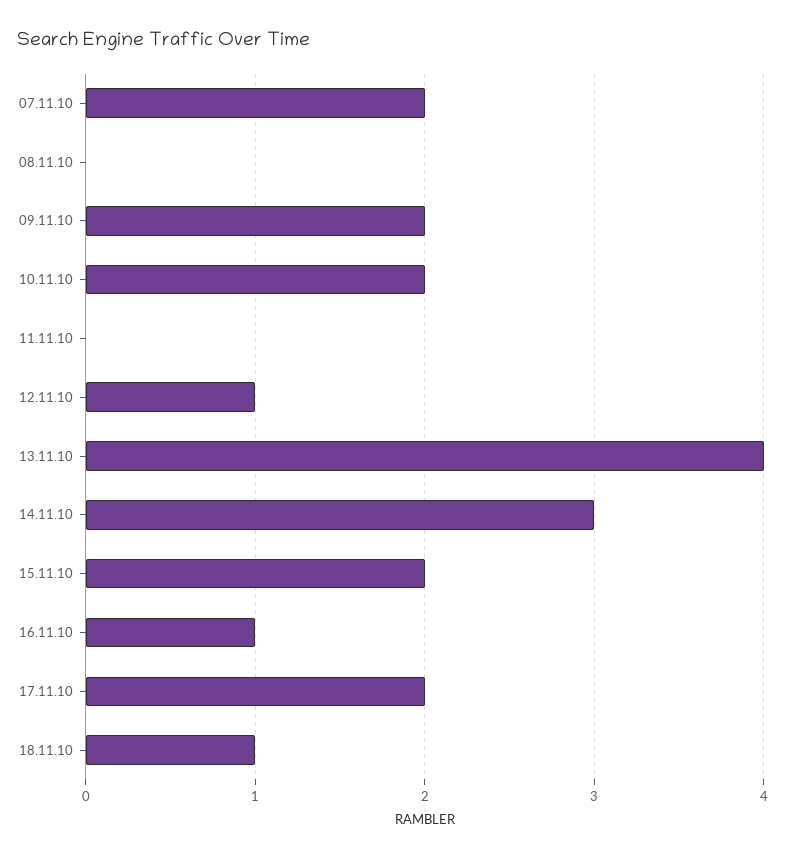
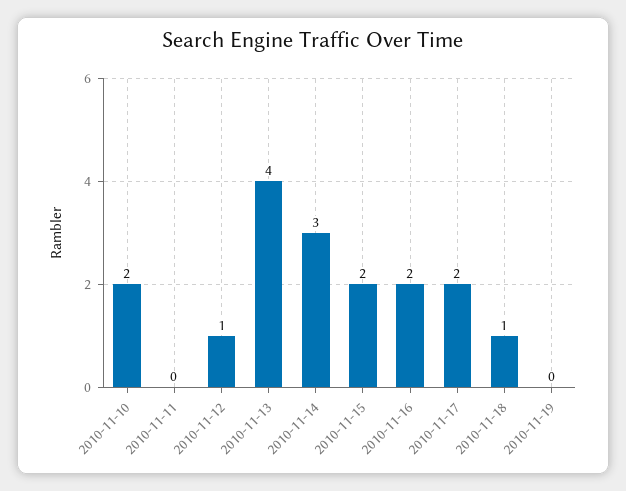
07.11.10: 2 -> none
08.11.10: 0 -> none
09.11.10: 2 -> none
16.11.10: 1 -> 2
2010-11-19: none -> 0

